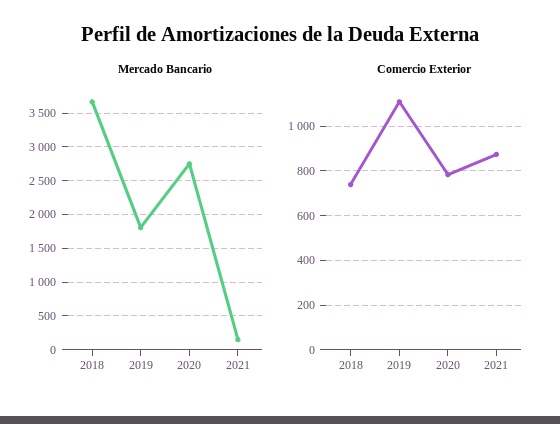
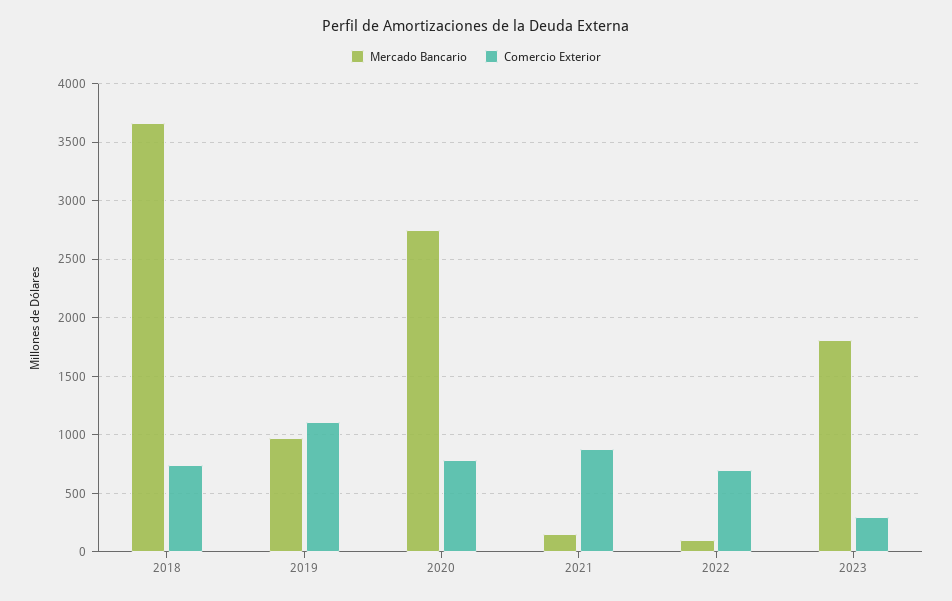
Mercado Bancario, 2019: 1800 -> 1000
Mercado Bancario, 2022: none -> 100
Comercio Exterior, 2022: none -> 700
Mercado Bancario, 2023: none -> 1800
Comercio Exterior, 2023: none -> 300

